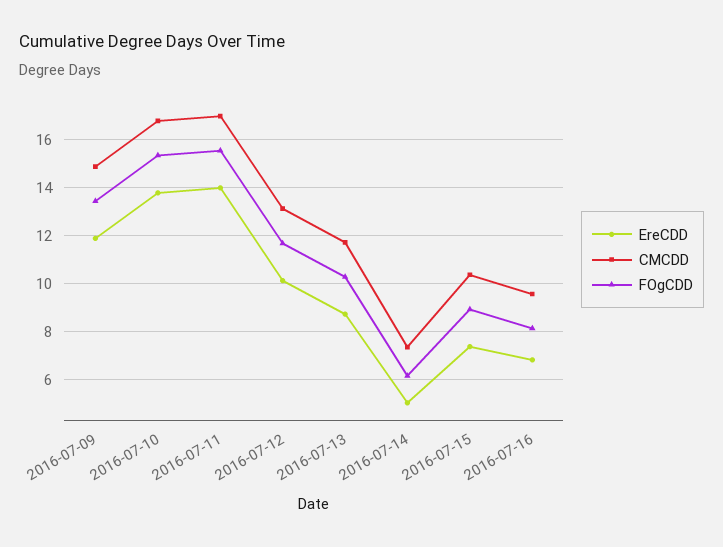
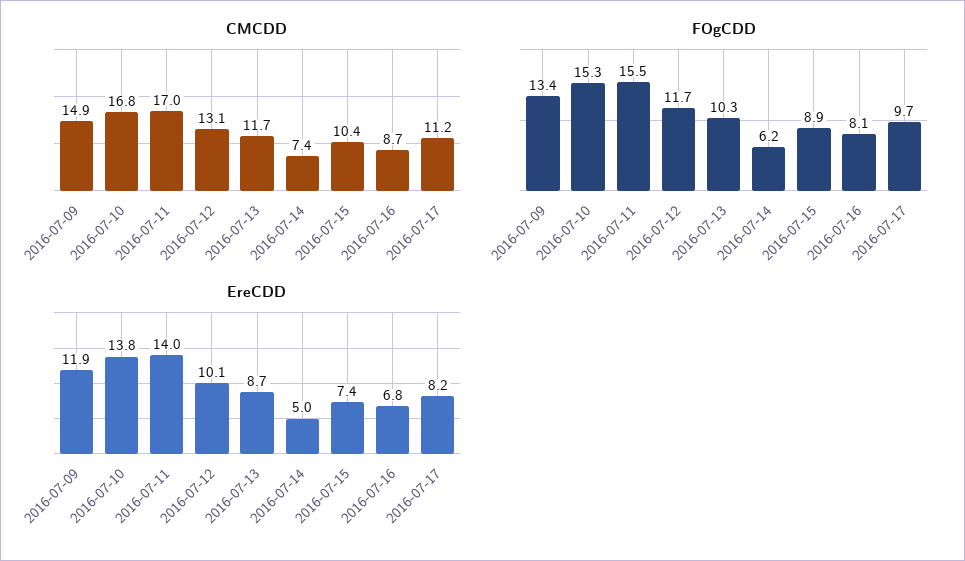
CMCDD, 2016-07-16: 9.5 -> 8.7
CMCDD, 2016-07-17: none -> 11.2
FOgCDD, 2016-07-17: none -> 9.7
EreCDD, 2016-07-17: none -> 8.2

